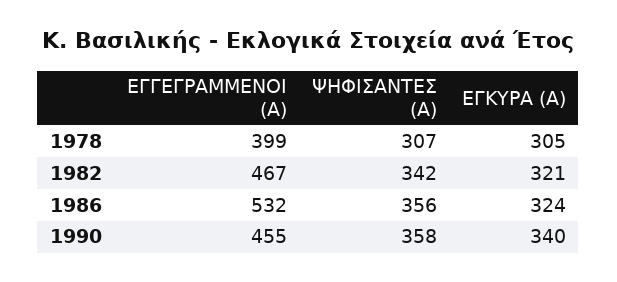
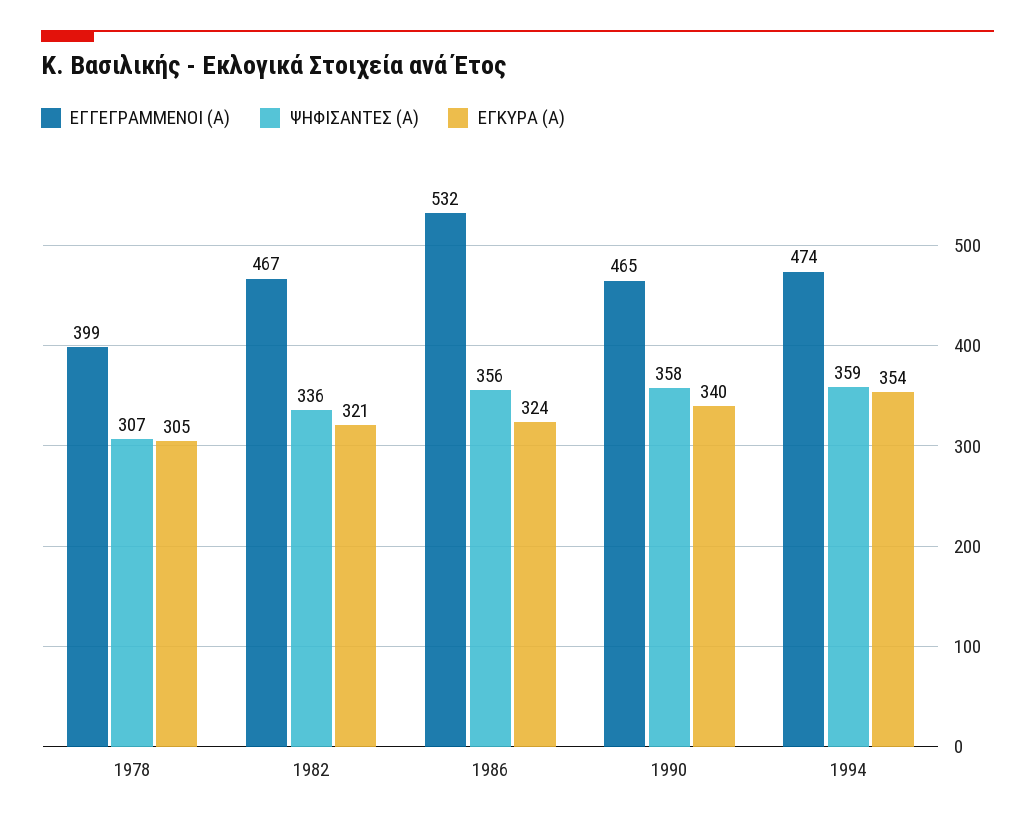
ΨΗΦΙΣΑΝΤΕΣ (Α), 1982: 342 -> 336
ΕΓΓΕΓΡΑΜΜΕΝΟΙ (Α), 1990: 455 -> 465
ΕΓΓΕΓΡΑΜΜΕΝΟΙ (Α), 1994: none -> 474
ΨΗΦΙΣΑΝΤΕΣ (Α), 1994: none -> 359
ΕΓΚΥΡΑ (Α), 1994: none -> 354

